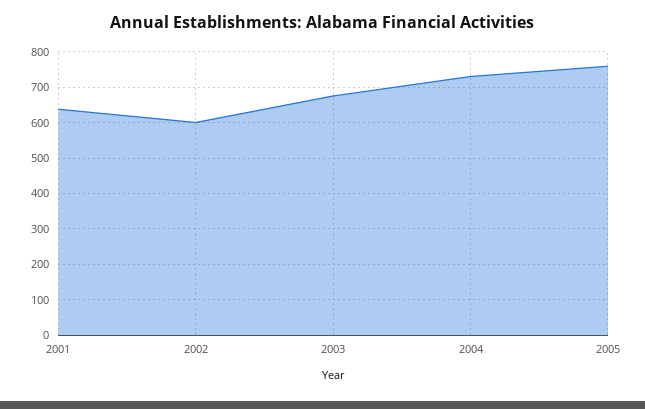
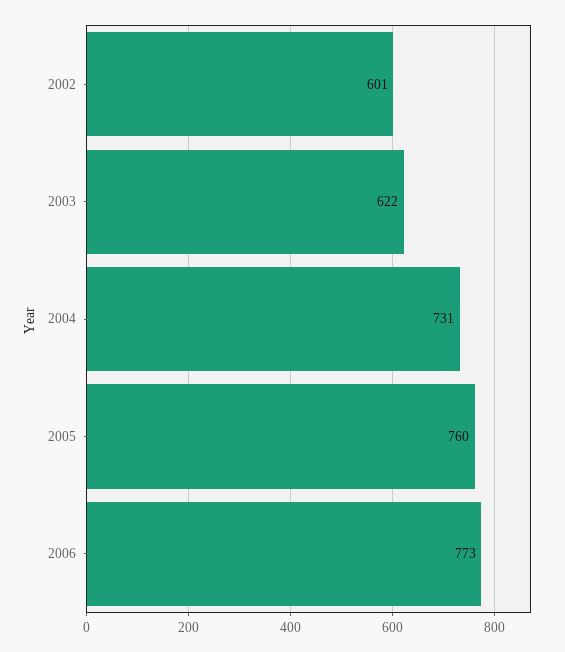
2001: 640 -> none
2003: 680 -> 622
2006: none -> 773

